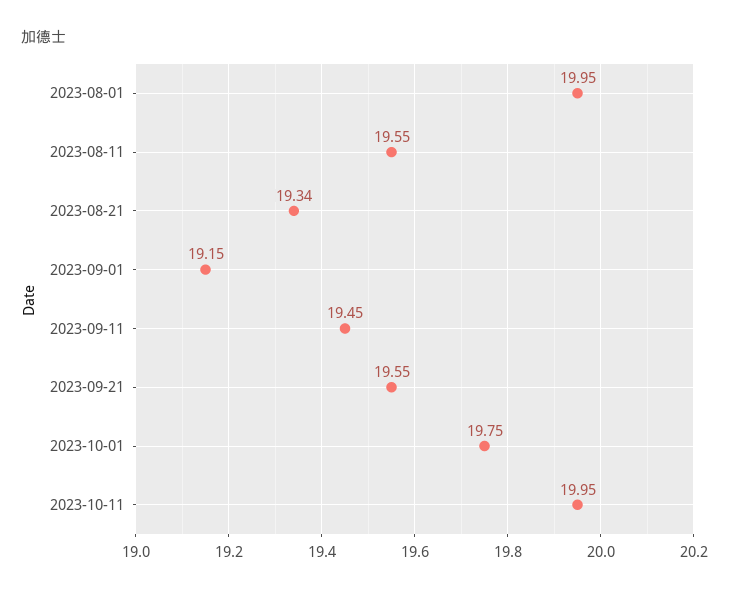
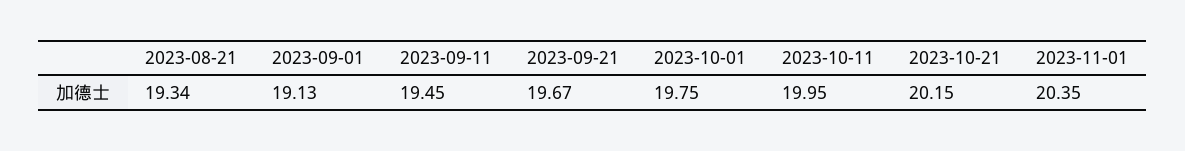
2023-08-01: 19.95 -> none
2023-08-11: 19.55 -> none
2023-09-01: 19.15 -> 19.13
2023-09-21: 19.55 -> 19.67
2023-10-21: none -> 20.15
2023-11-01: none -> 20.35

